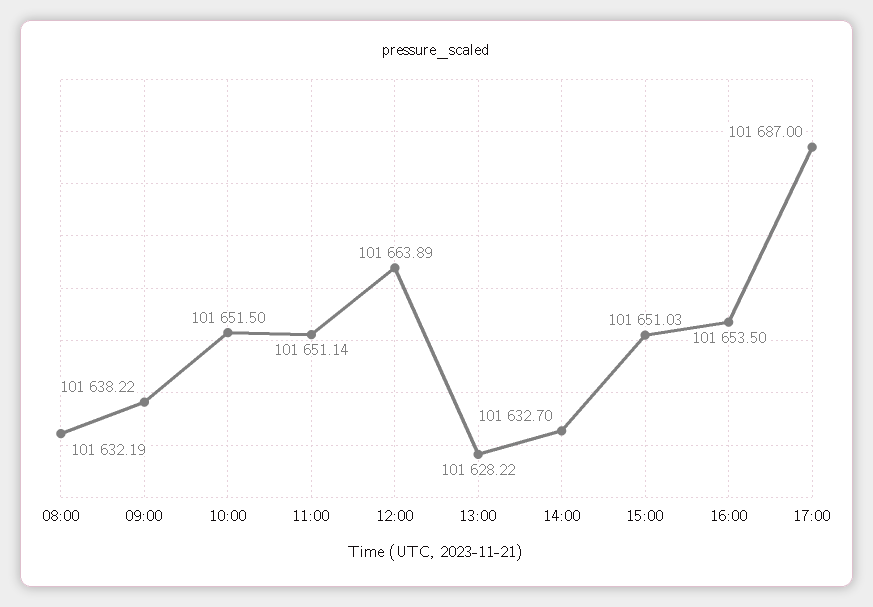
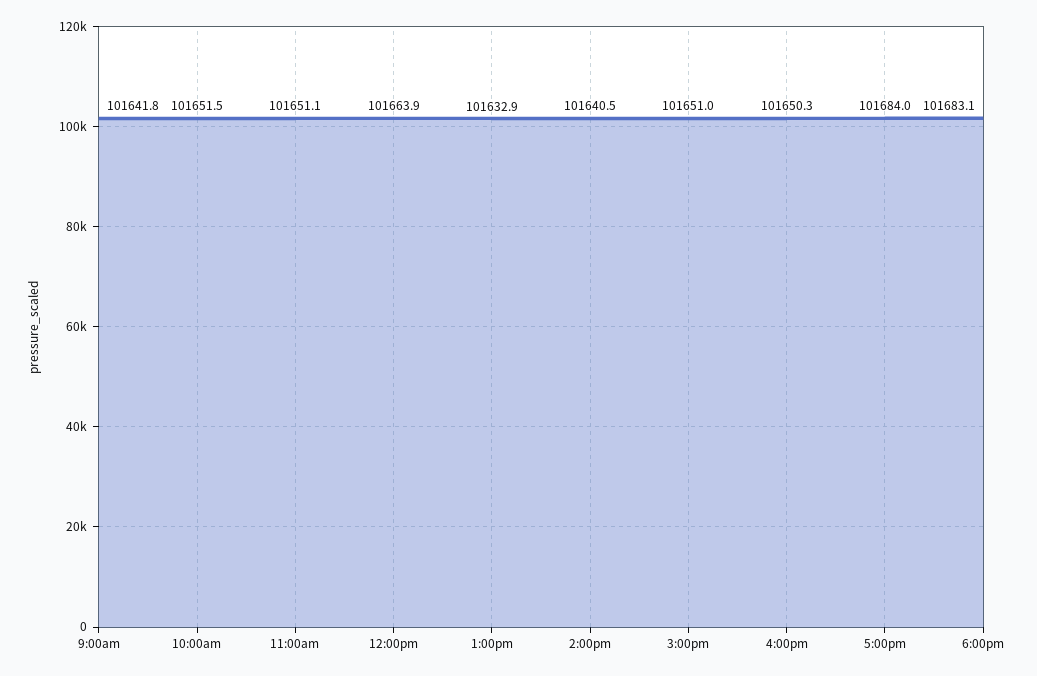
08:00: 101632.19 -> none
09:00: 101638.22 -> 101641.8
13:00: 101628.22 -> 101632.9
14:00: 101632.7 -> 101640.5
16:00: 101653.5 -> 101650.3
17:00: 101687 -> 101684
6:00pm: none -> 101683.1

